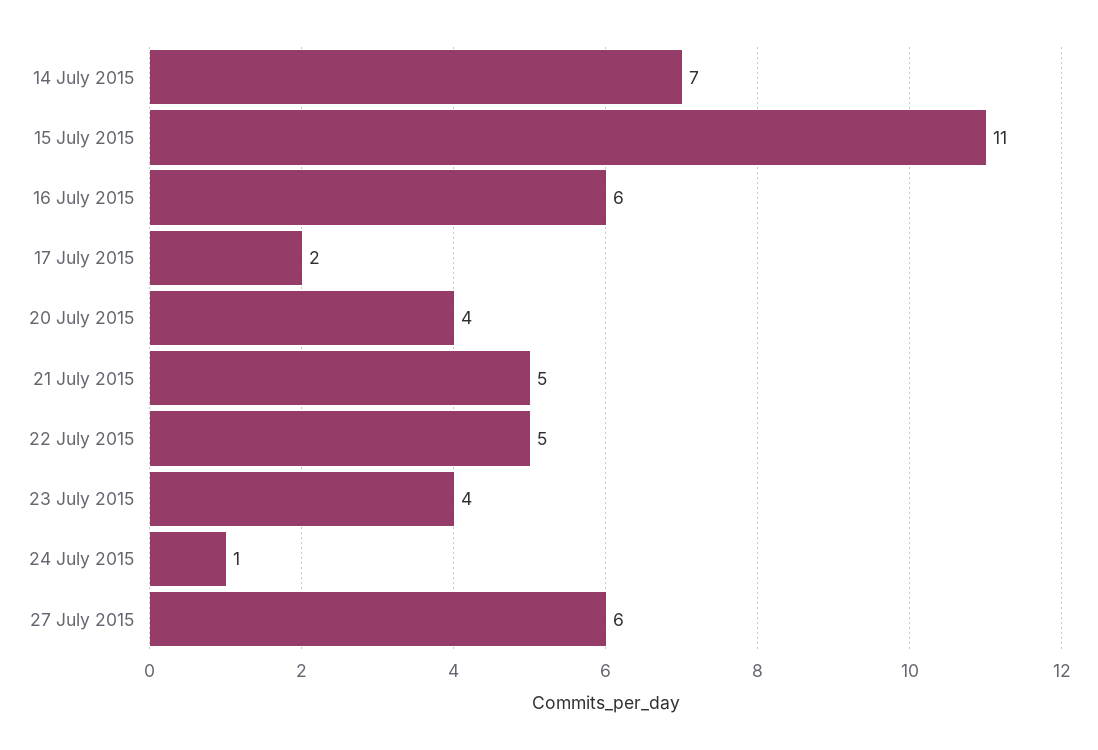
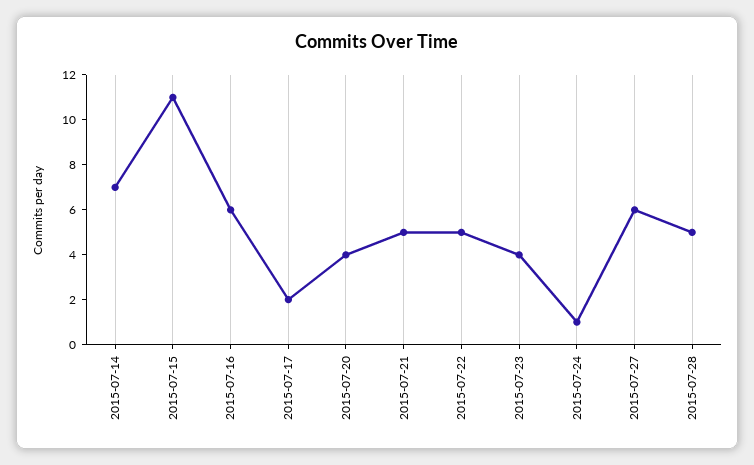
2015-07-28: none -> 5

